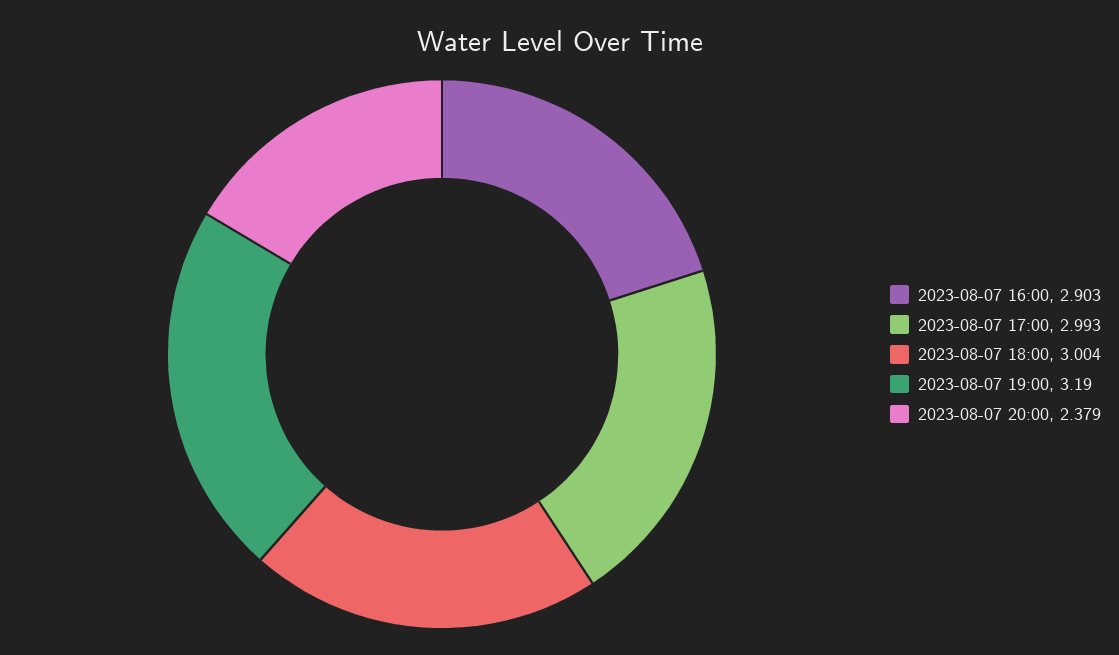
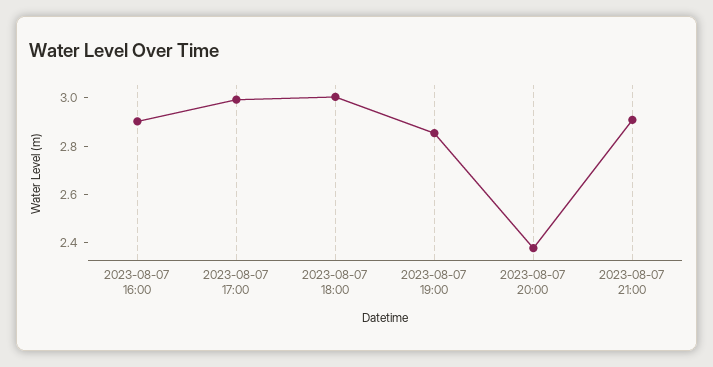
2023-08-07 19:00: 3.19 -> 2.85
2023-08-07 21:00: none -> 2.9

